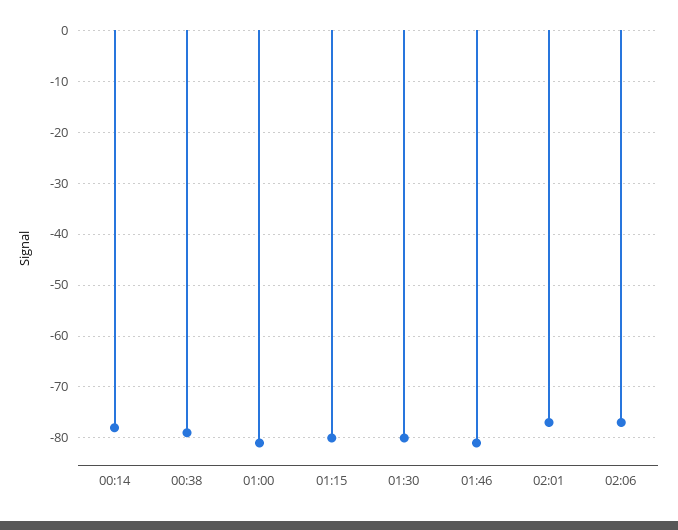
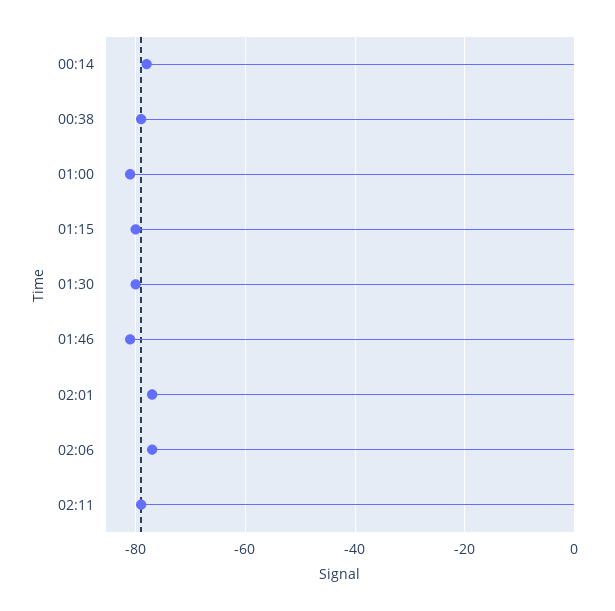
02:11: none -> -80

